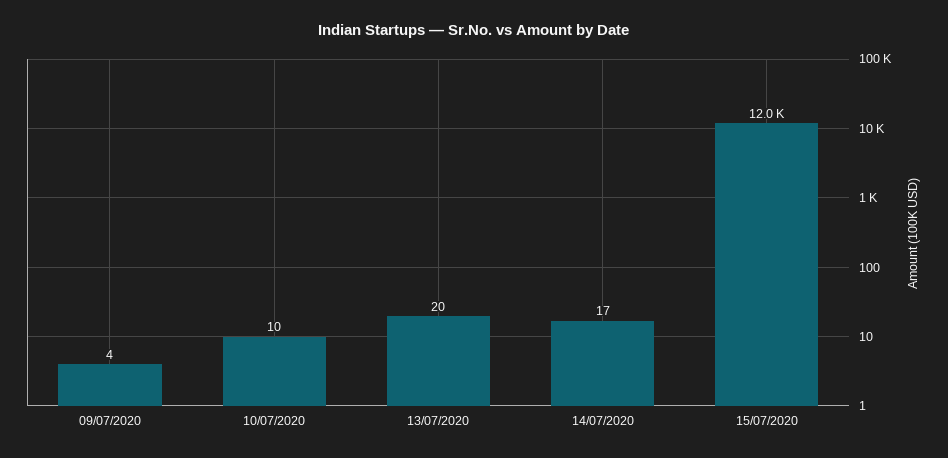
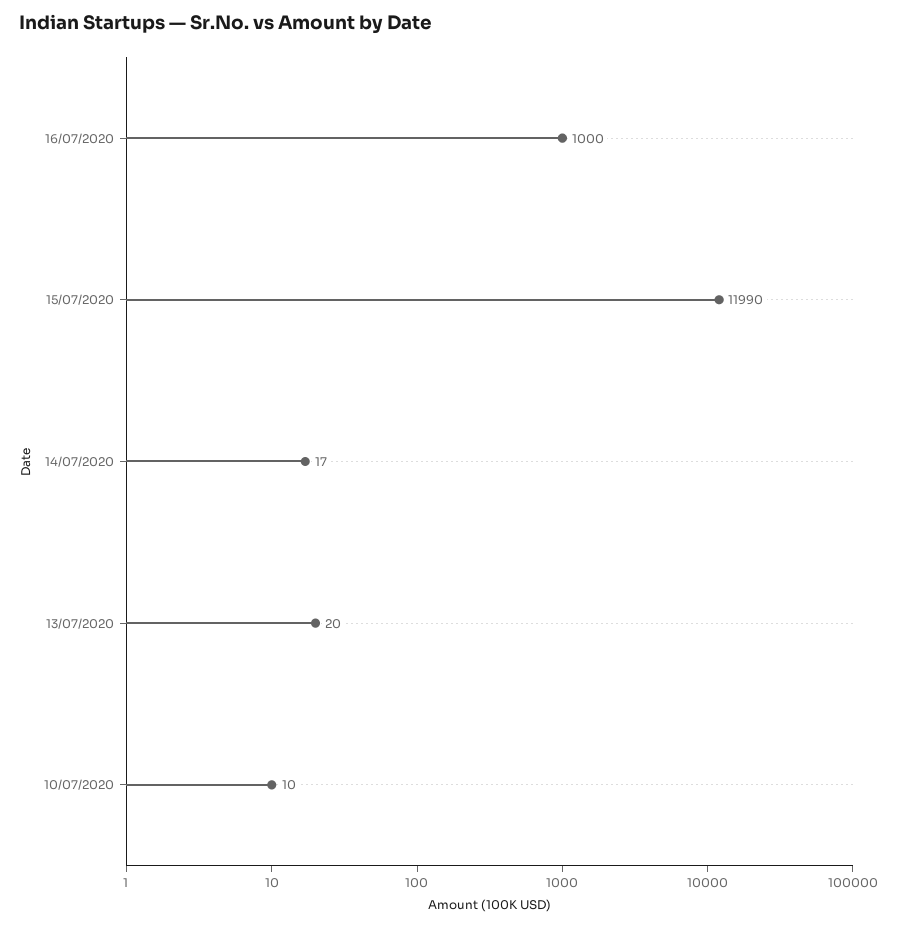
09/07/2020: 4 -> none
15/07/2020: 12000 -> 11990
16/07/2020: none -> 1000

